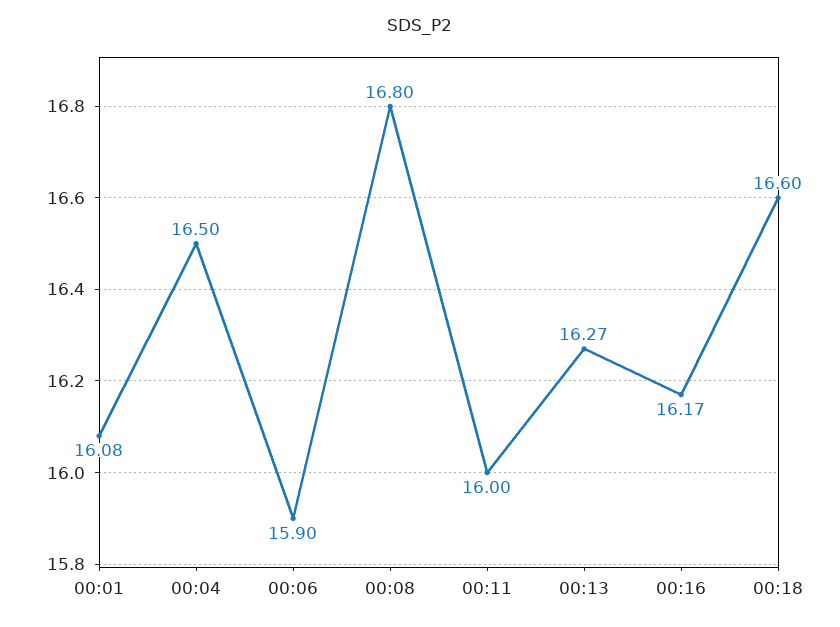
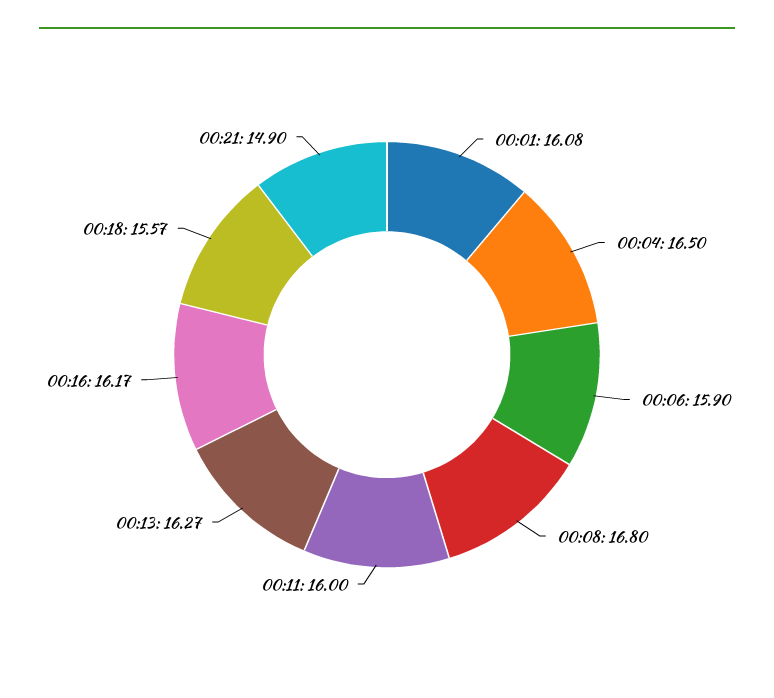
00:18: 16.6 -> 15.57
00:21: none -> 14.9

